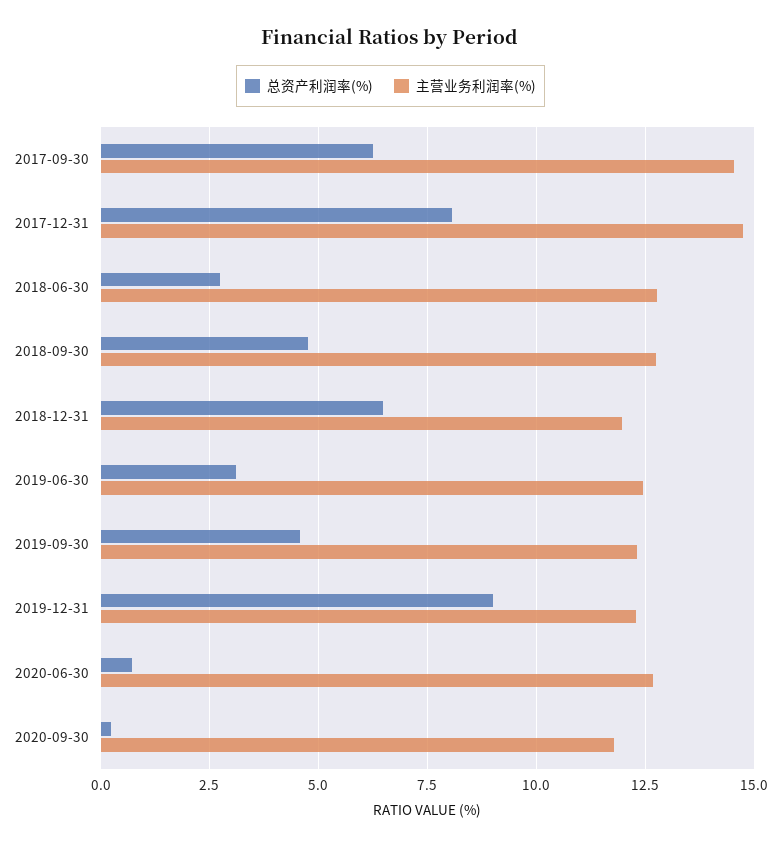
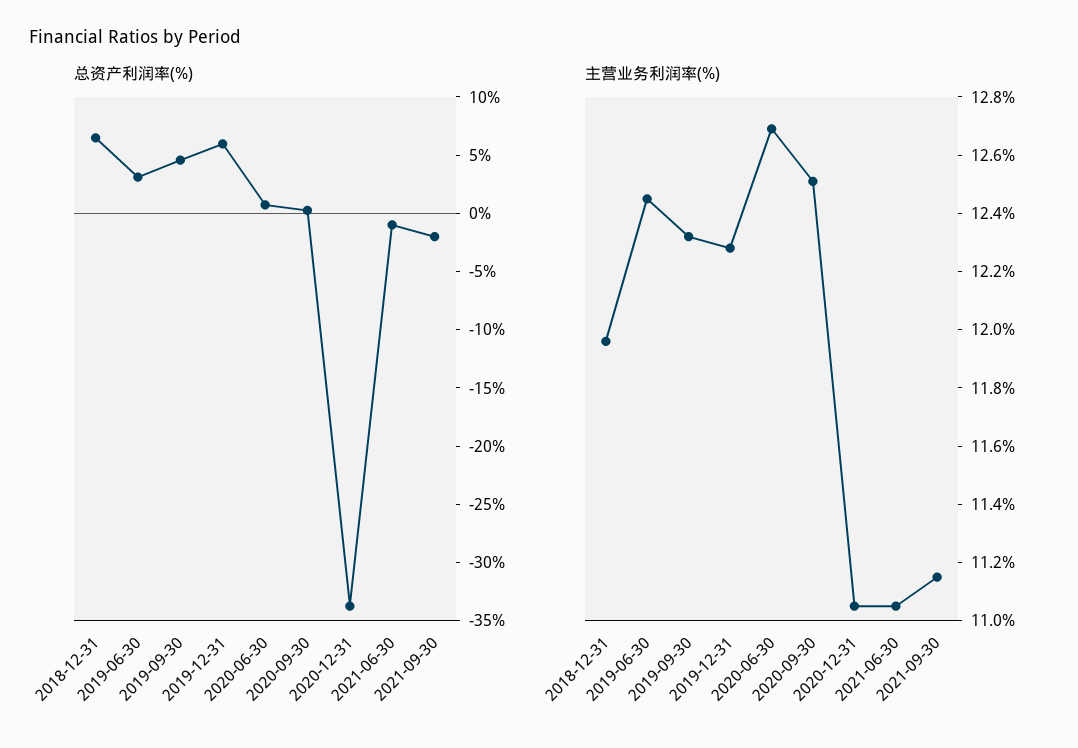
总资产利润率(%), 2017-09-30: 6.25 -> none
主营业务利润率(%), 2017-09-30: 14.5 -> none
总资产利润率(%), 2017-12-31: 8 -> none
主营业务利润率(%), 2017-12-31: 14.75 -> none
总资产利润率(%), 2018-06-30: 2.75 -> none
主营业务利润率(%), 2018-06-30: 12.75 -> none
总资产利润率(%), 2018-09-30: 4.75 -> none
主营业务利润率(%), 2018-09-30: 12.75 -> none
总资产利润率(%), 2019-12-31: 9 -> 6
主营业务利润率(%), 2020-09-30: 11.75 -> 12.5
总资产利润率(%), 2020-12-31: none -> -34
总资产利润率(%), 2021-06-30: none -> -1
总资产利润率(%), 2021-09-30: none -> -2
主营业务利润率(%), 2020-12-31: none -> 11.05
主营业务利润率(%), 2021-06-30: none -> 11.05
主营业务利润率(%), 2021-09-30: none -> 11.15

